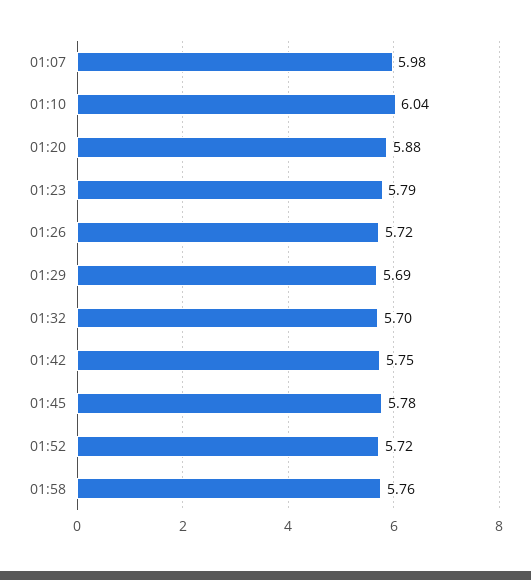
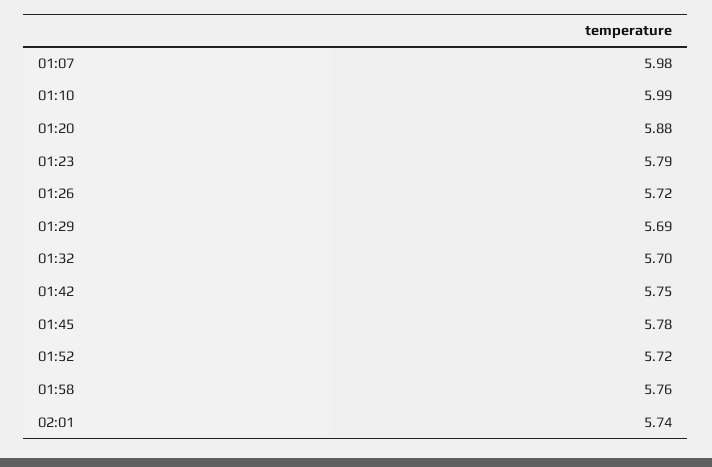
01:10: 6.04 -> 5.99
02:01: none -> 5.74

